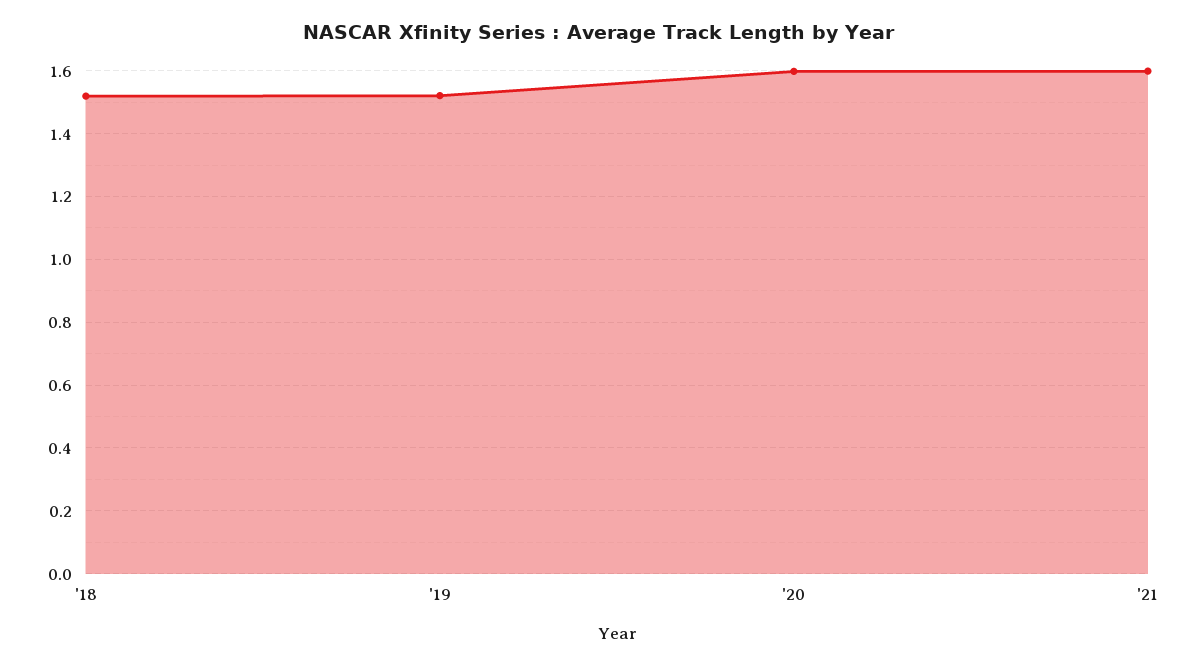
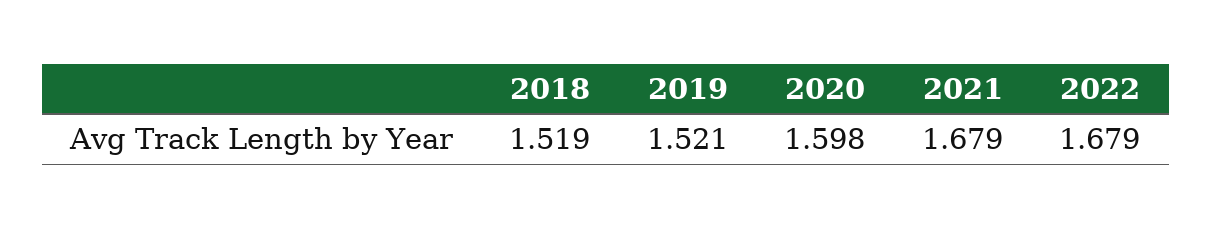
'21: 1.6 -> 1.679
2022: none -> 1.679

